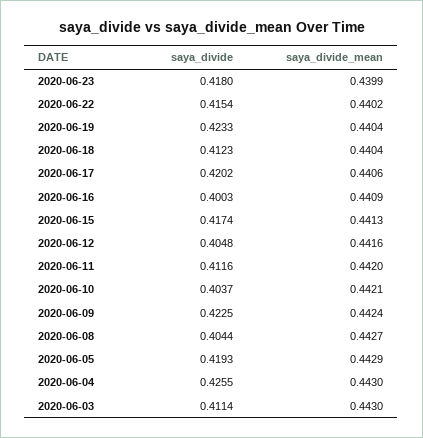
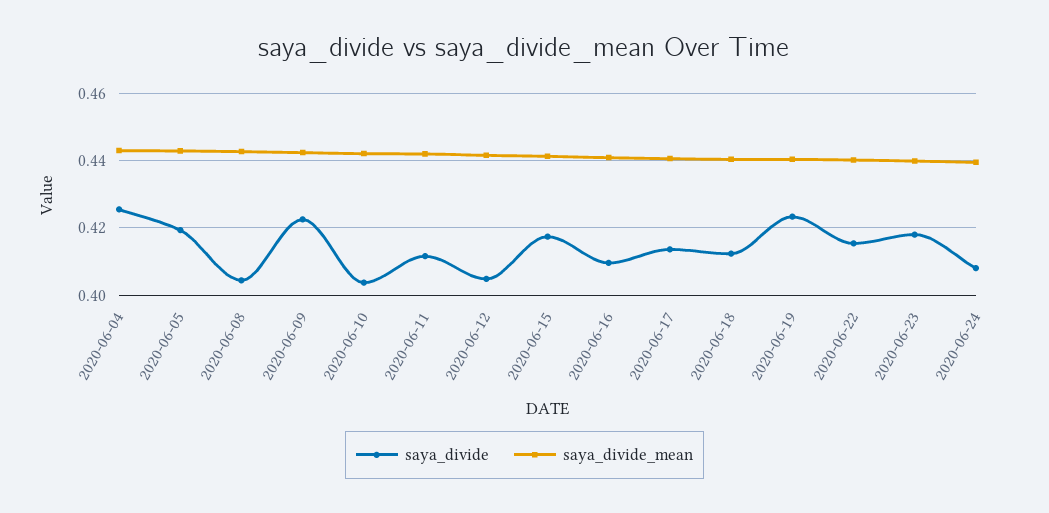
saya_divide, 2020-06-17: 0.4202 -> 0.414
saya_divide, 2020-06-16: 0.4003 -> 0.41
saya_divide, 2020-06-03: 0.4114 -> none
saya_divide_mean, 2020-06-03: 0.443 -> none
saya_divide, 2020-06-24: none -> 0.408
saya_divide_mean, 2020-06-24: none -> 0.44

